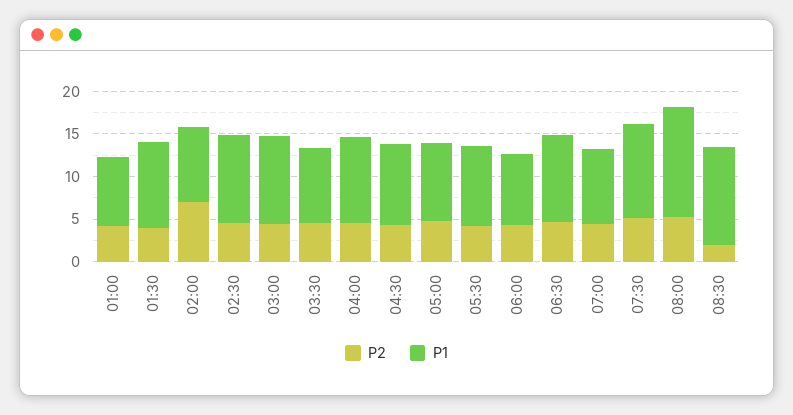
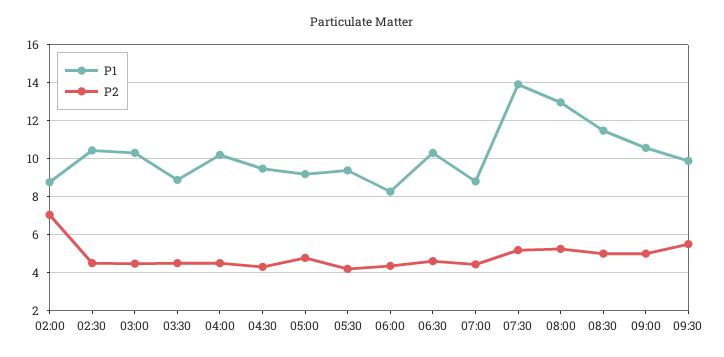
P2, 01:00: 4 -> none
P1, 01:00: 8 -> none
P2, 01:30: 4 -> none
P1, 01:30: 10 -> none
P1, 07:30: 11 -> 14
P2, 08:30: 2 -> 5
P1, 09:00: none -> 10.5
P2, 09:00: none -> 5
P1, 09:30: none -> 10
P2, 09:30: none -> 5.5

